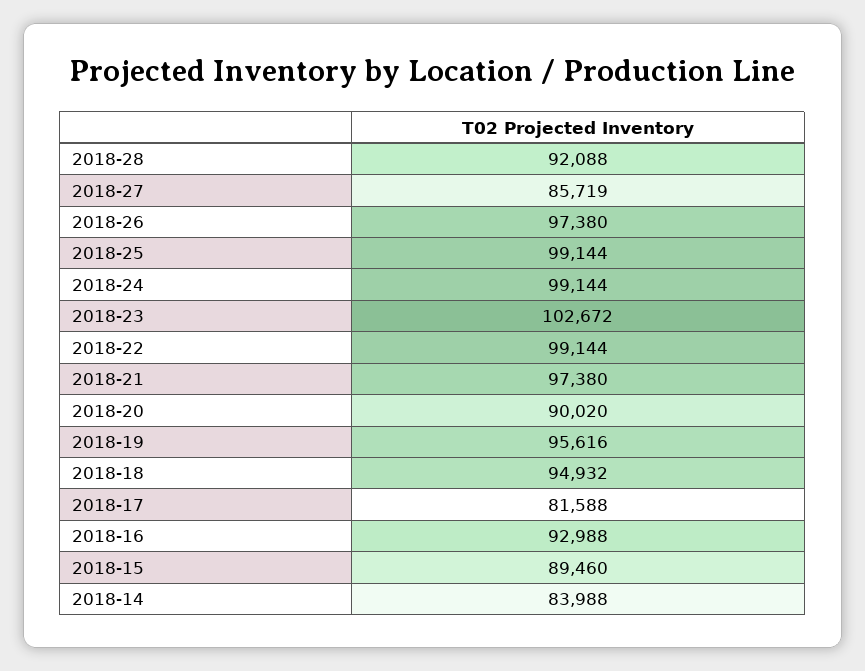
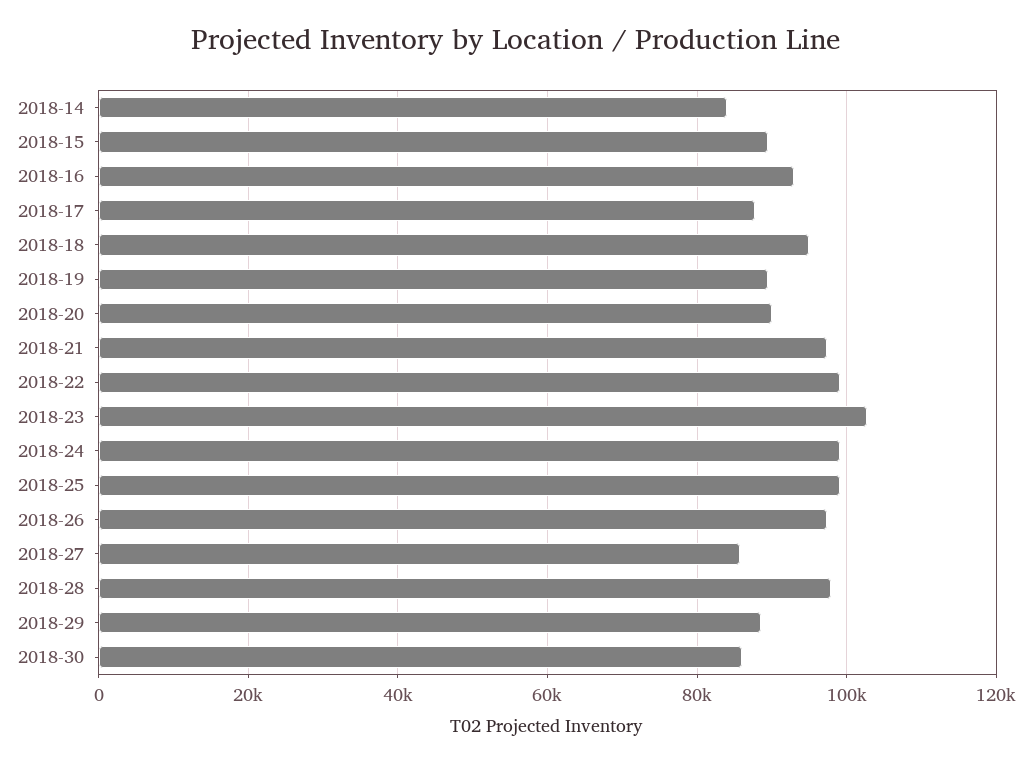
2018-28: 92088 -> 98000
2018-19: 95616 -> 90000
2018-17: 81588 -> 88000
2018-29: none -> 88000
2018-30: none -> 86000

